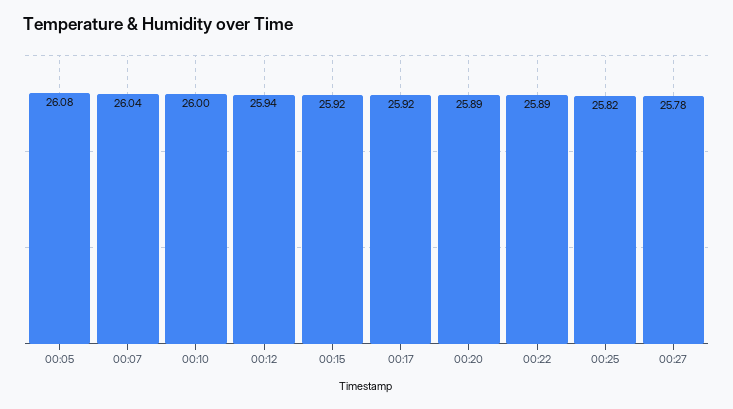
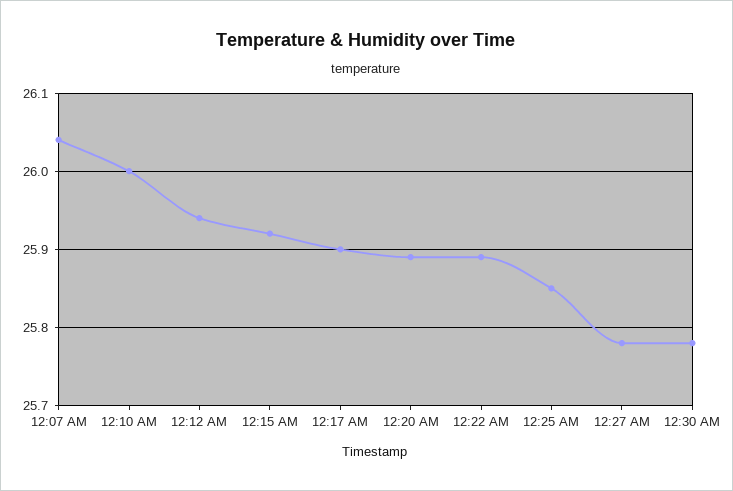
00:05: 26.08 -> none
00:17: 25.92 -> 25.9
00:25: 25.82 -> 25.85
12:30 AM: none -> 25.78

